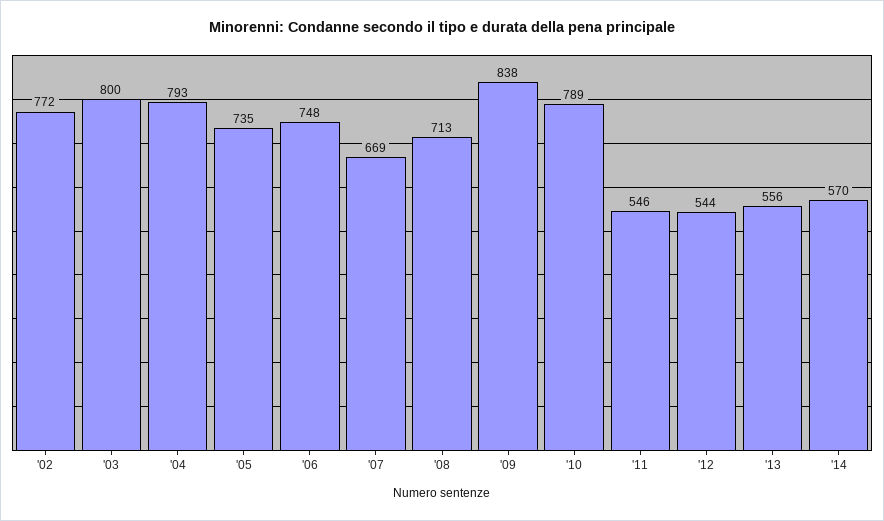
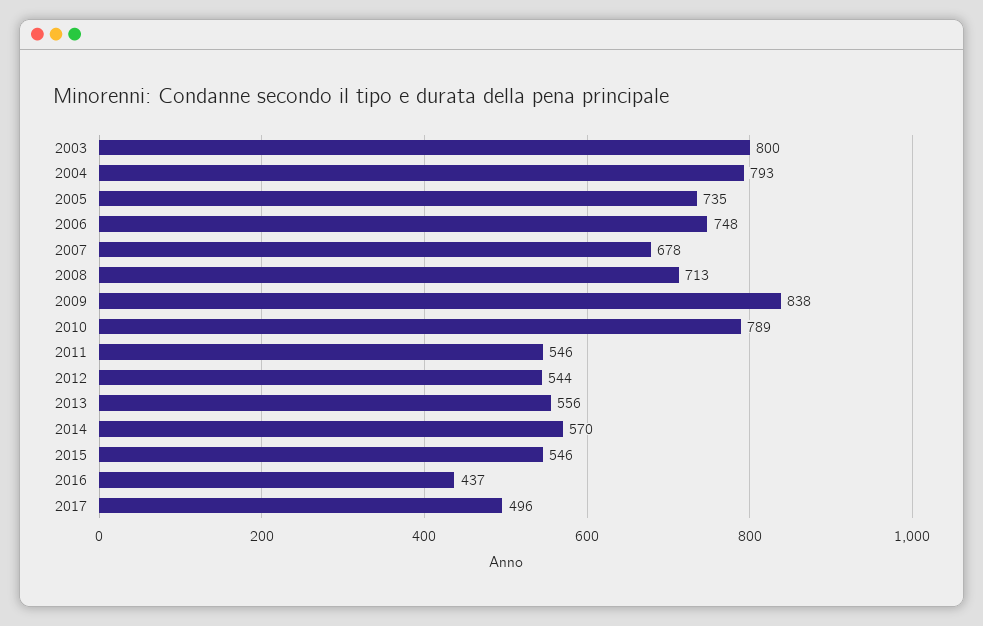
'02: 772 -> none
'07: 669 -> 678
2015: none -> 546
2016: none -> 437
2017: none -> 496

